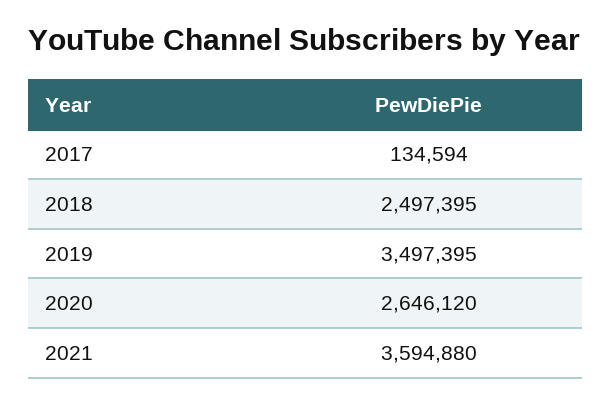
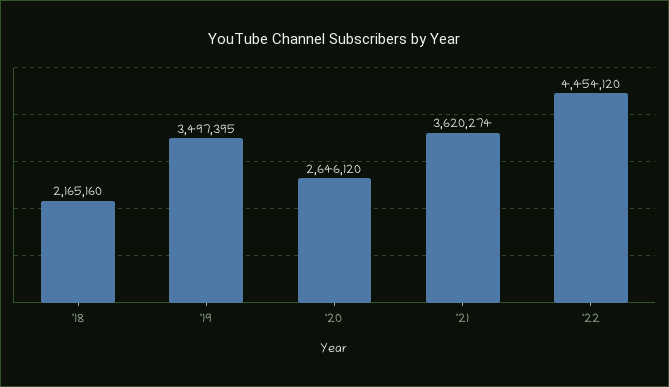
2017: 134594 -> none
2018: 2497395 -> 2165160
2021: 3594880 -> 3620274
'22: none -> 4454120

